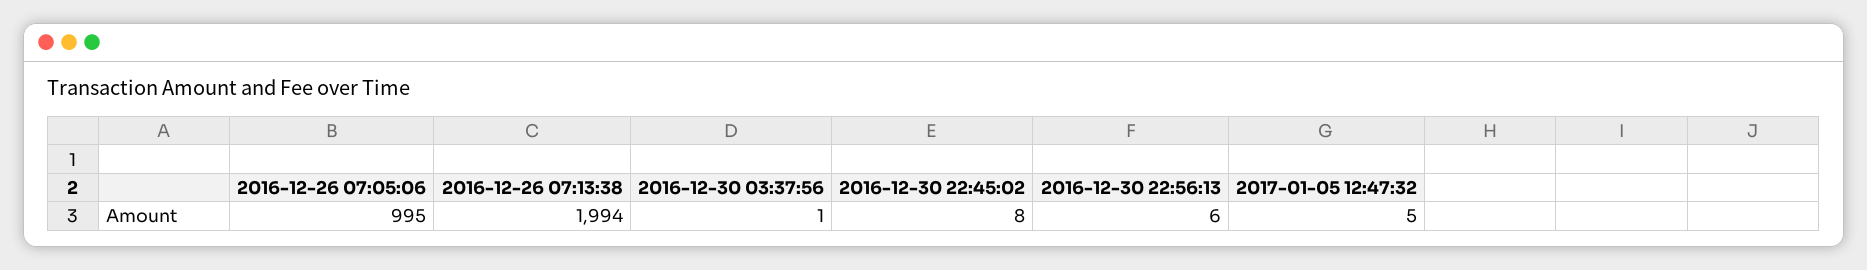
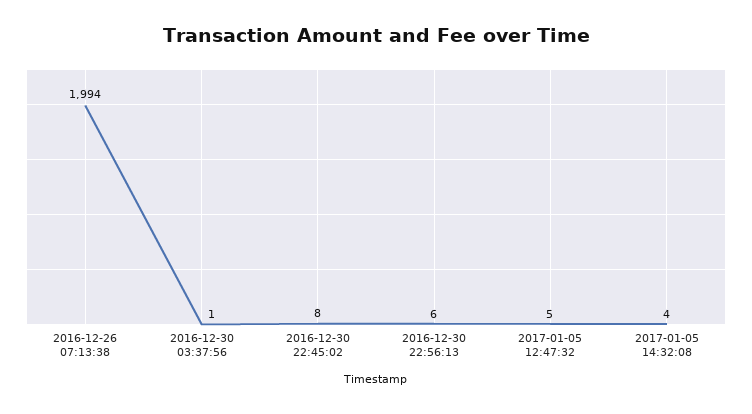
2016-12-26 07:05:06: 995 -> none
2017-01-05 14:32:08: none -> 4

